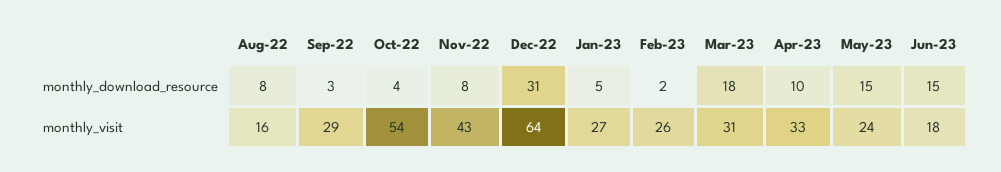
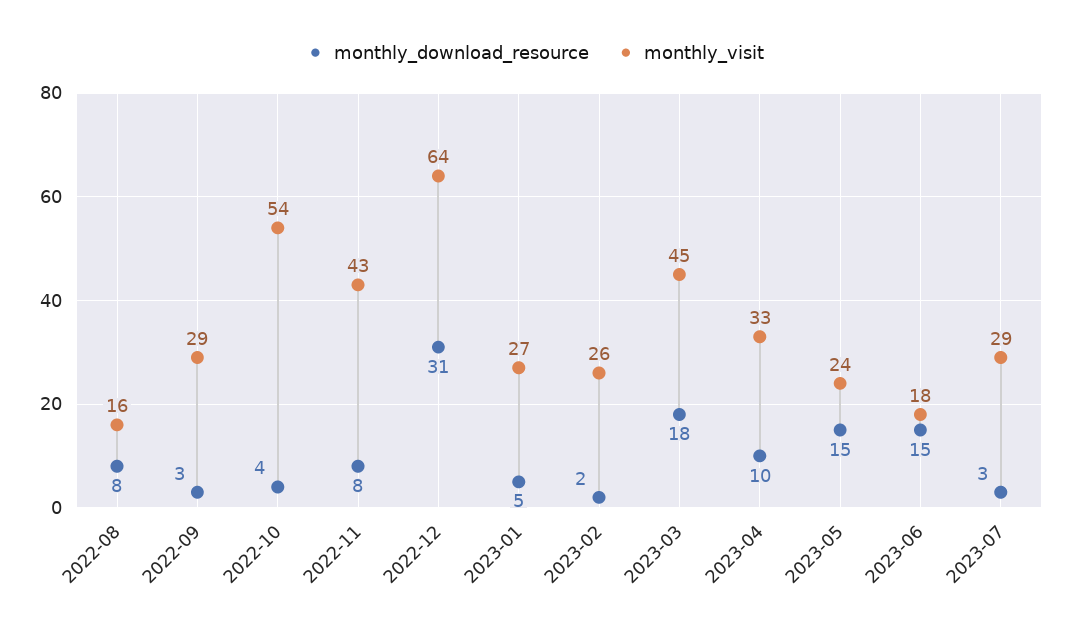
monthly_visit, Mar-23: 31 -> 45
monthly_download_resource, 2023-07: none -> 3
monthly_visit, 2023-07: none -> 29

